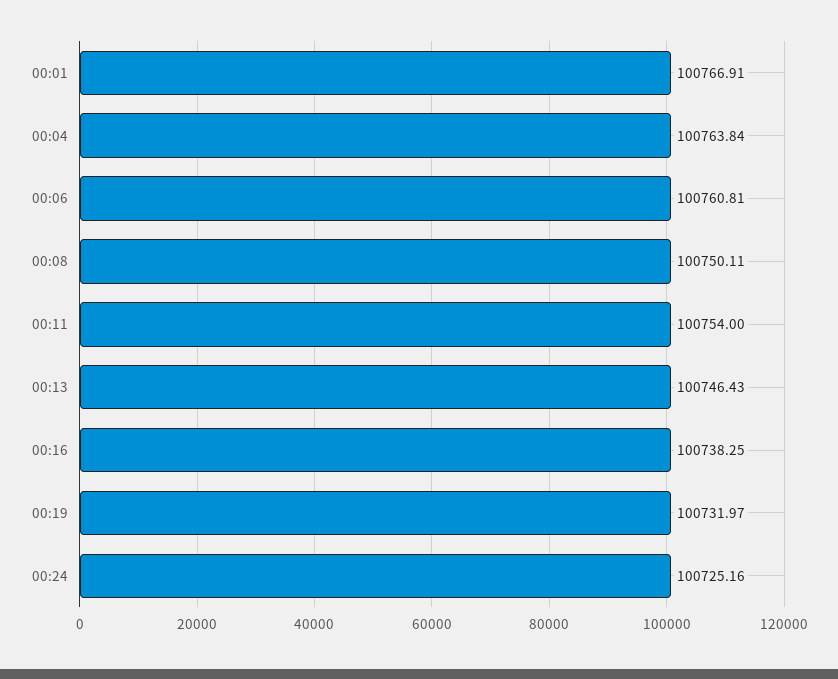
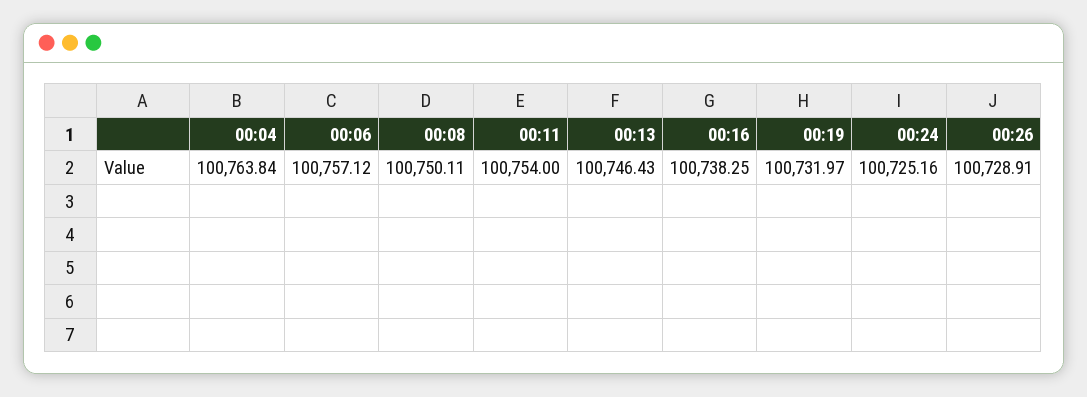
00:01: 100766.91 -> none
00:06: 100760.81 -> 100757.12
00:26: none -> 100728.91

